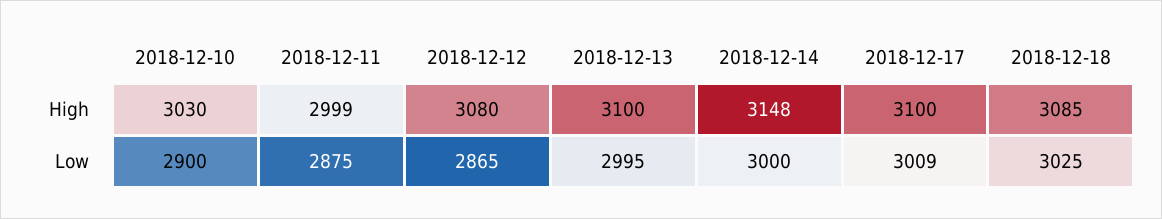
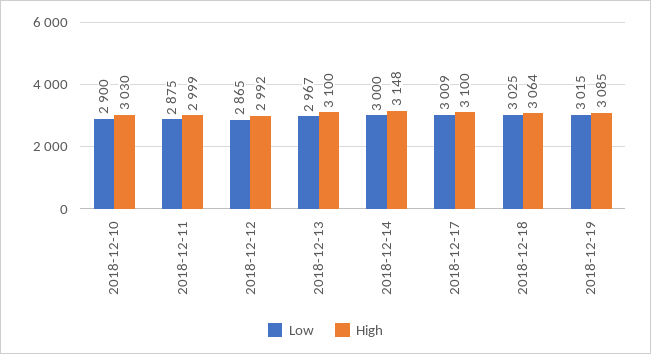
High, 2018-12-12: 3080 -> 2992
High, 2018-12-18: 3085 -> 3064
Low, 2018-12-13: 2995 -> 2967
Low, 2018-12-19: none -> 3015
High, 2018-12-19: none -> 3085

